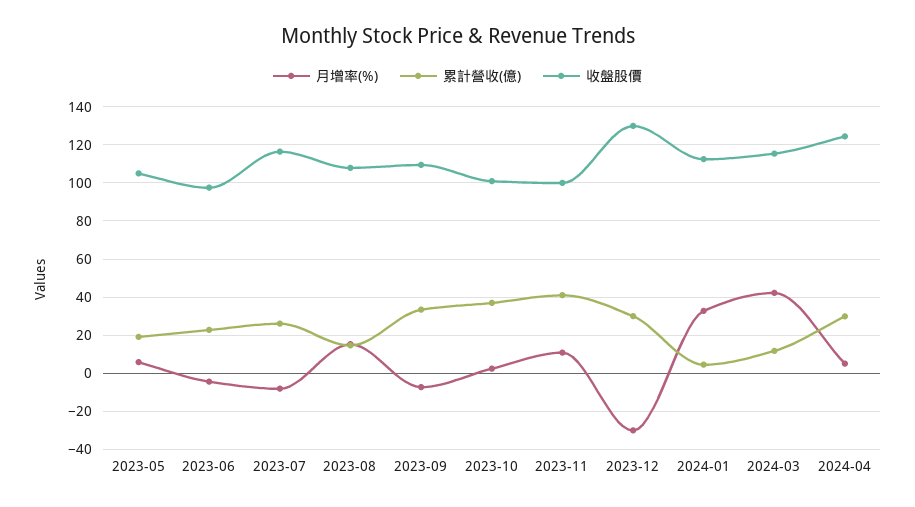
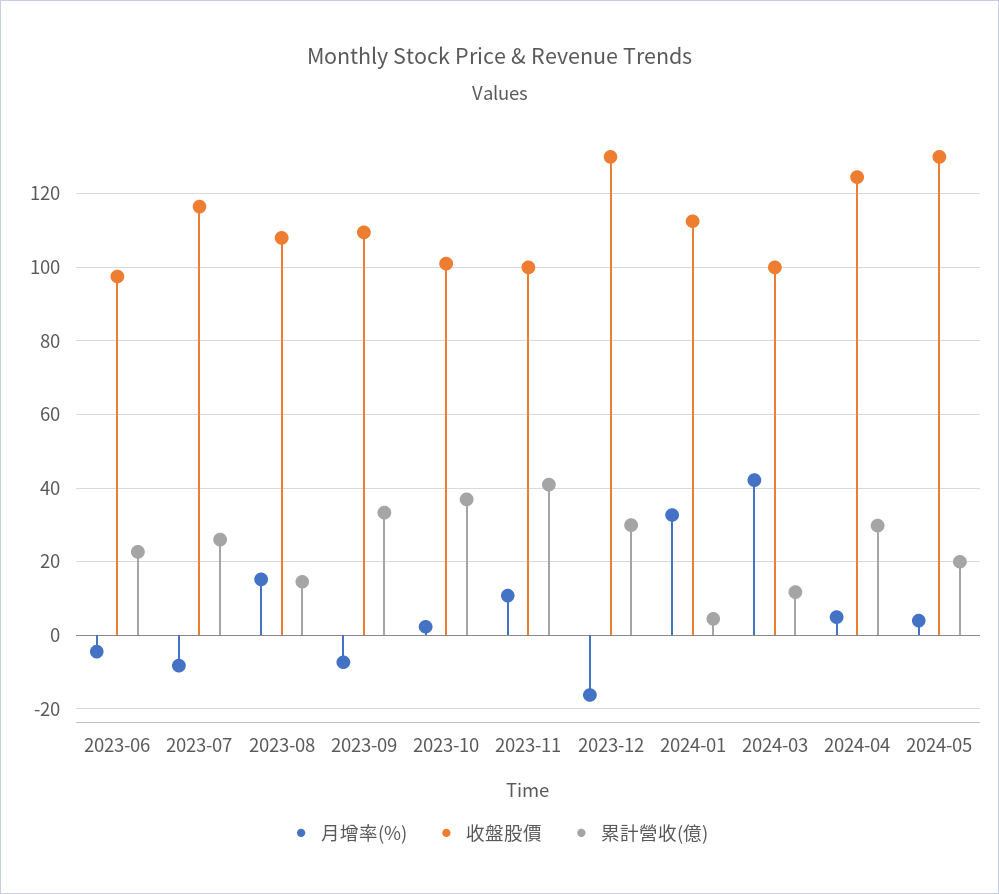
月增率(%), 2023-05: 5 -> none
累計營收(億), 2023-05: 20 -> none
收盤股價, 2023-05: 105 -> none
月增率(%), 2023-12: -30 -> -16
收盤股價, 2024-03: 115 -> 100
月增率(%), 2024-05: none -> 4
收盤股價, 2024-05: none -> 130
累計營收(億), 2024-05: none -> 20

